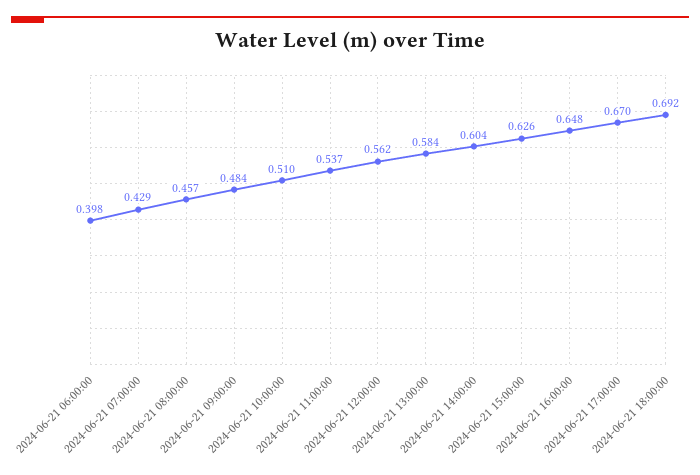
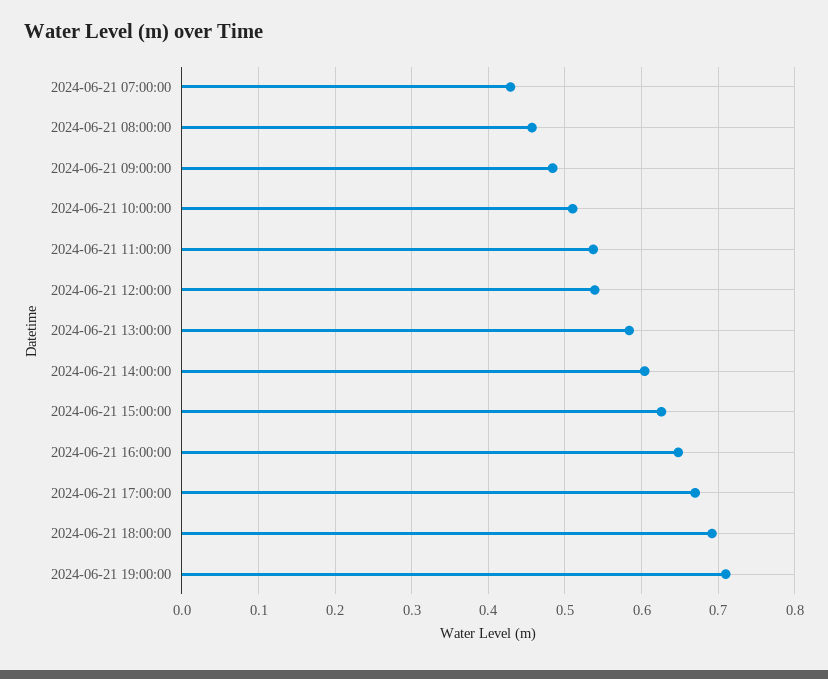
2024-06-21 06:00:00: 0.398 -> none
2024-06-21 12:00:00: 0.562 -> 0.54
2024-06-21 19:00:00: none -> 0.71

